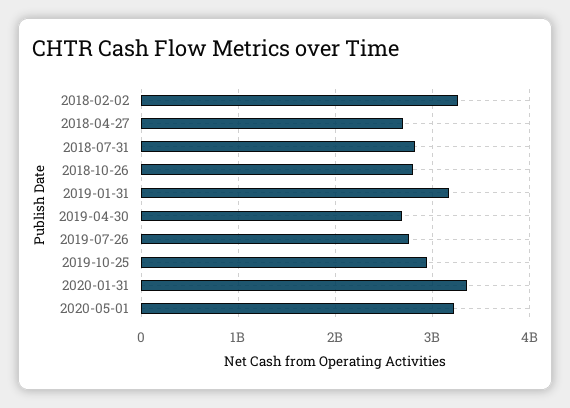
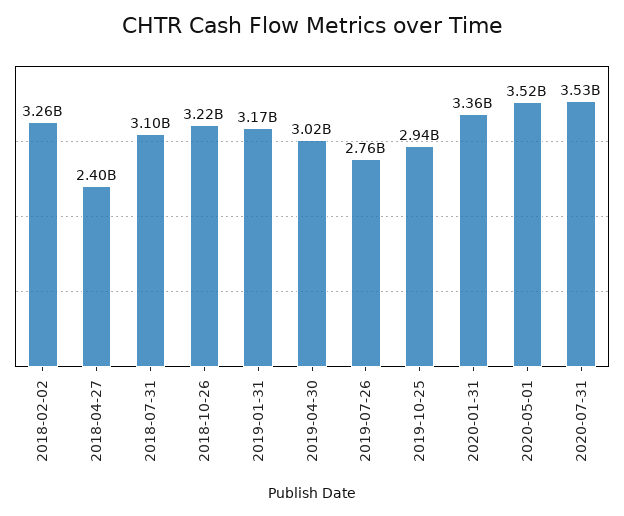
2018-04-27: 2700000000 -> 2400000000
2018-07-31: 2800000000 -> 3100000000
2018-10-26: 2800000000 -> 3220000000
2019-04-30: 2700000000 -> 3020000000
2020-05-01: 3200000000 -> 3520000000
2020-07-31: none -> 3530000000

